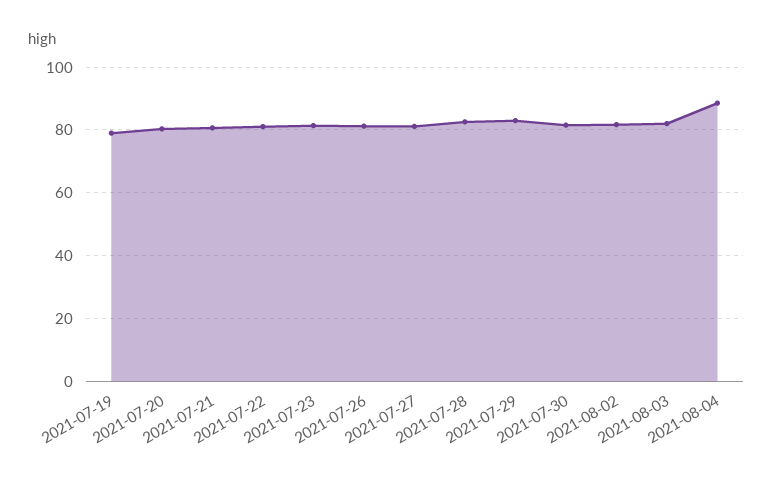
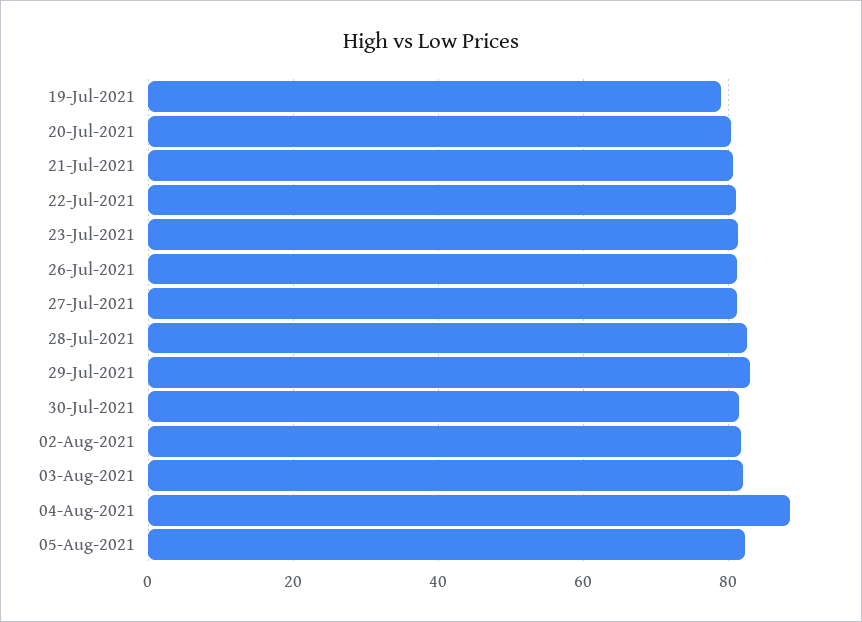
05-Aug-2021: none -> 82

